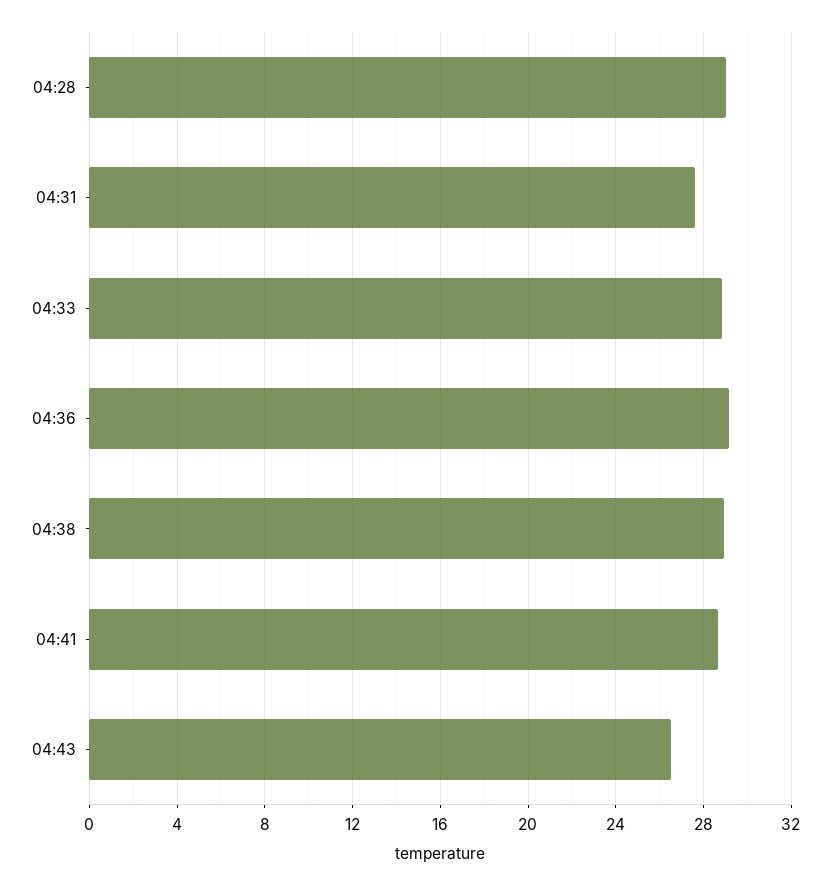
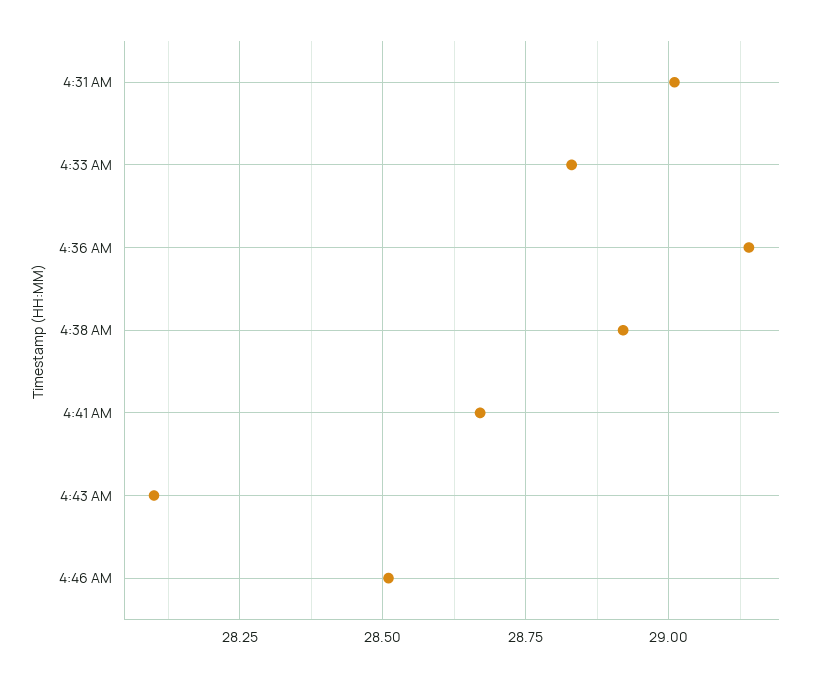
04:28: 29 -> none
04:31: 27.5 -> 29
04:43: 26.5 -> 28.1
4:46 AM: none -> 28.5

